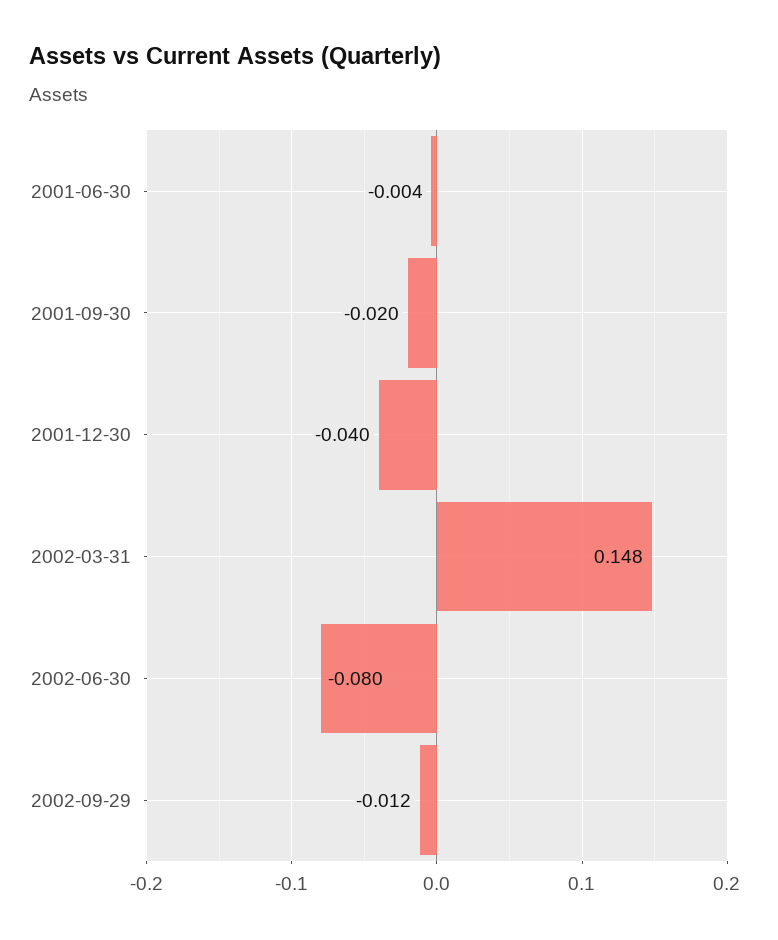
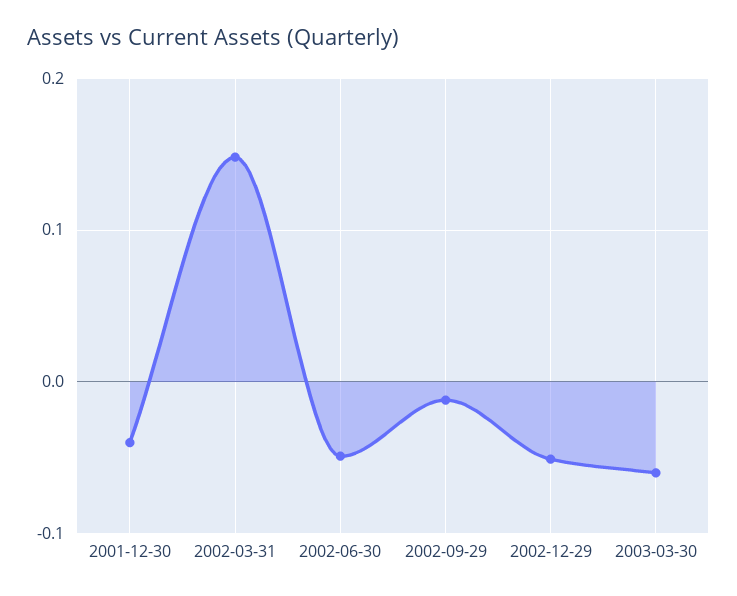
2001-06-30: -0.004 -> none
2001-09-30: -0.02 -> none
2002-06-30: -0.08 -> -0.05
2002-12-29: none -> -0.05
2003-03-30: none -> -0.06

